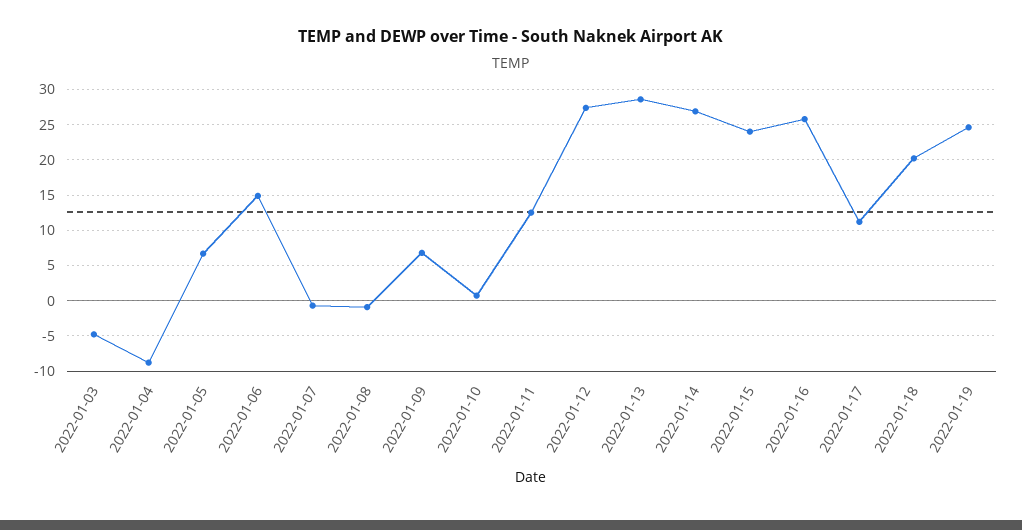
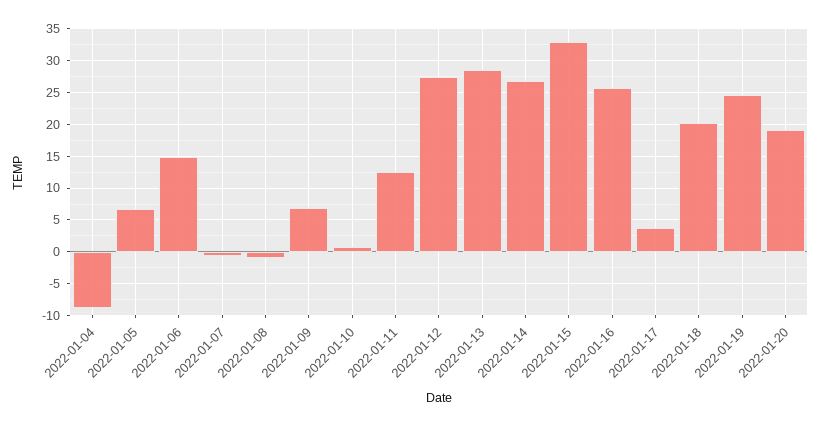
2022-01-03: -5 -> none
2022-01-15: 24 -> 33
2022-01-17: 11 -> 4
2022-01-20: none -> 19

